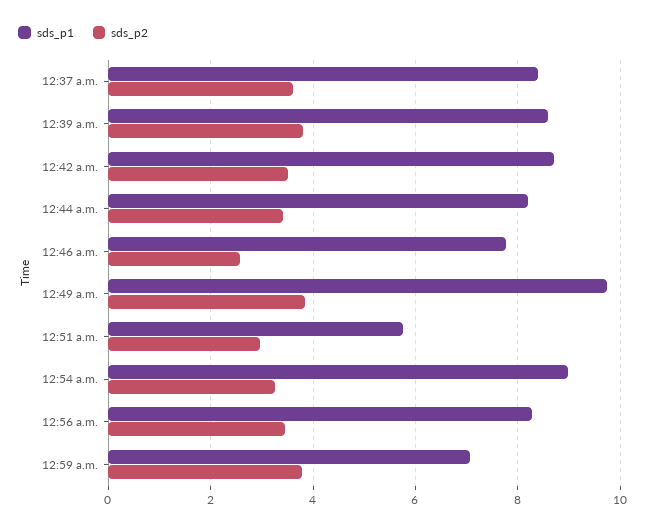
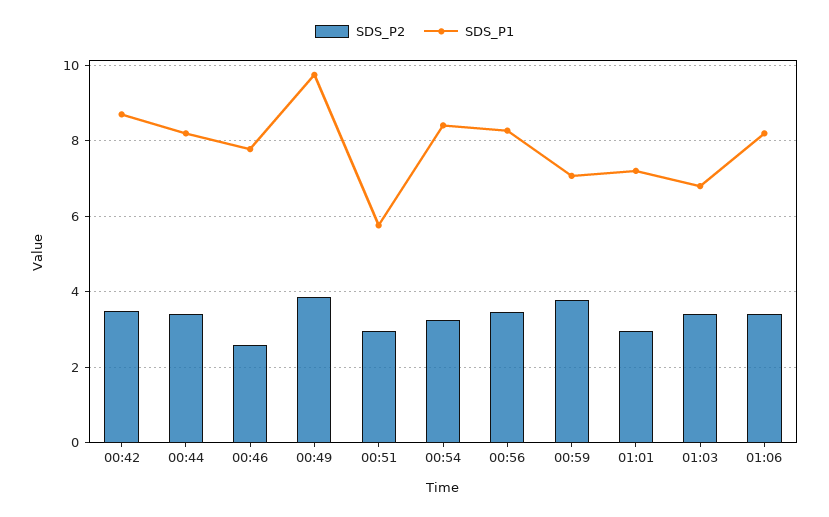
sds_p1, 12:37 a.m.: 8.4 -> none
sds_p2, 12:37 a.m.: 3.6 -> none
sds_p1, 12:39 a.m.: 8.6 -> none
sds_p2, 12:39 a.m.: 3.8 -> none
sds_p1, 12:54 a.m.: 9 -> 8.4
sds_p2, 01:01: none -> 3
sds_p1, 01:01: none -> 7.2
sds_p2, 01:03: none -> 3.4
sds_p1, 01:03: none -> 6.8
sds_p2, 01:06: none -> 3.4
sds_p1, 01:06: none -> 8.2

